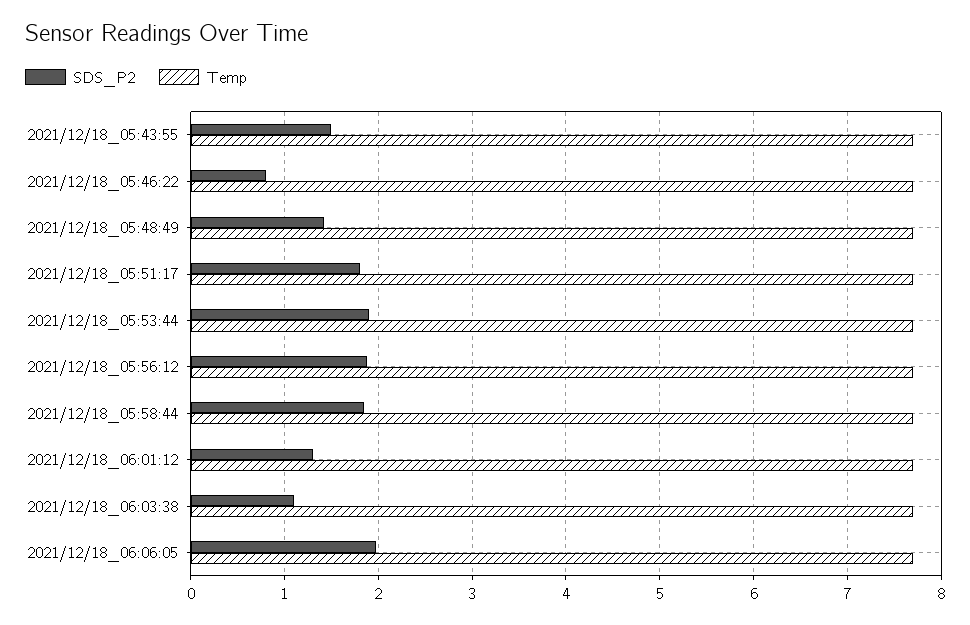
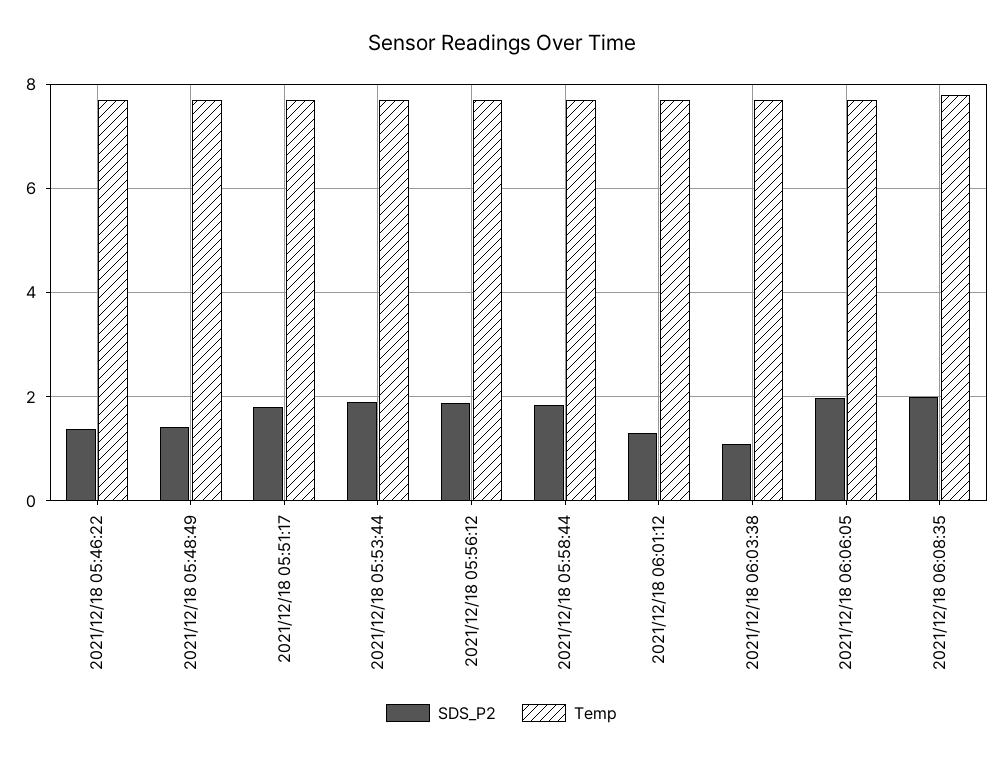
SDS_P2, 2021/12/18_05:43:55: 1.5 -> none
Temp, 2021/12/18_05:43:55: 7.7 -> none
SDS_P2, 2021/12/18_05:46:22: 0.8 -> 1.4
SDS_P2, 2021/12/18 06:08:35: none -> 2
Temp, 2021/12/18 06:08:35: none -> 7.8

